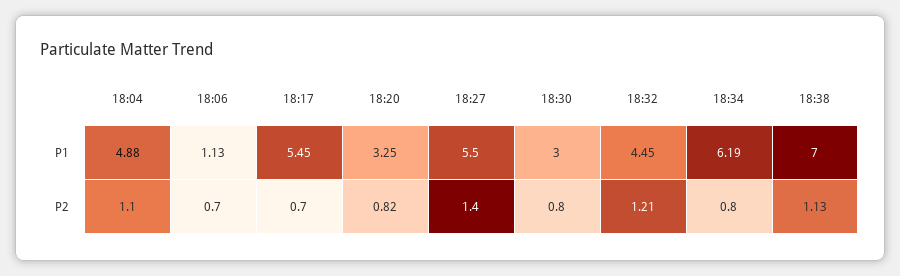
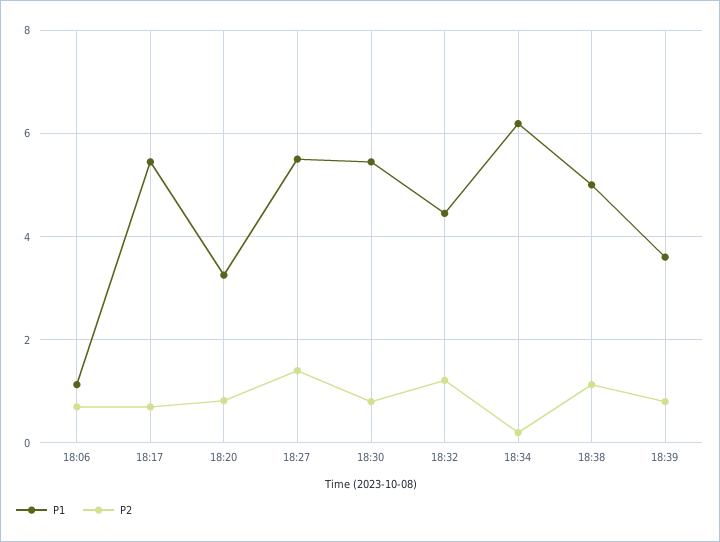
P1, 18:04: 4.88 -> none
P1, 18:30: 3 -> 5.4
P1, 18:38: 7 -> 5
P2, 18:04: 1.1 -> none
P2, 18:34: 0.8 -> 0.2
P1, 18:39: none -> 3.6
P2, 18:39: none -> 0.8

